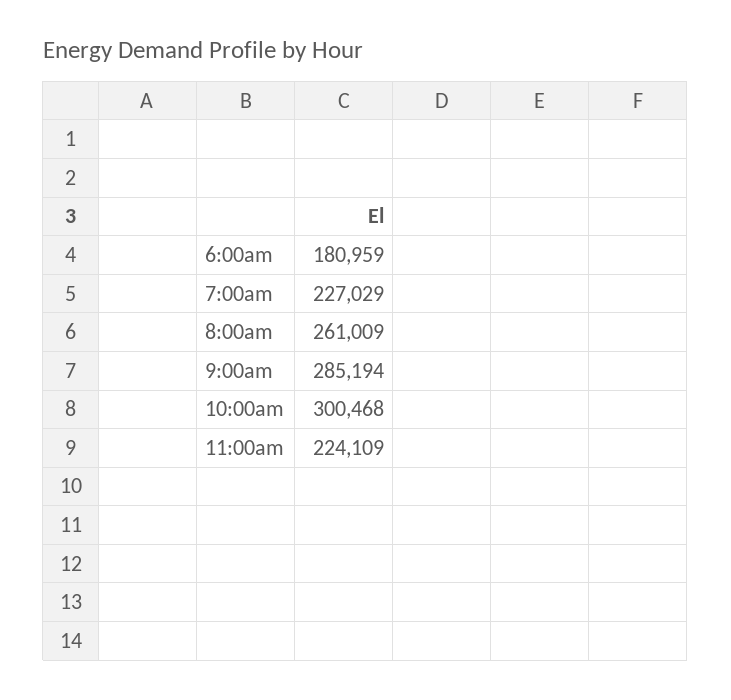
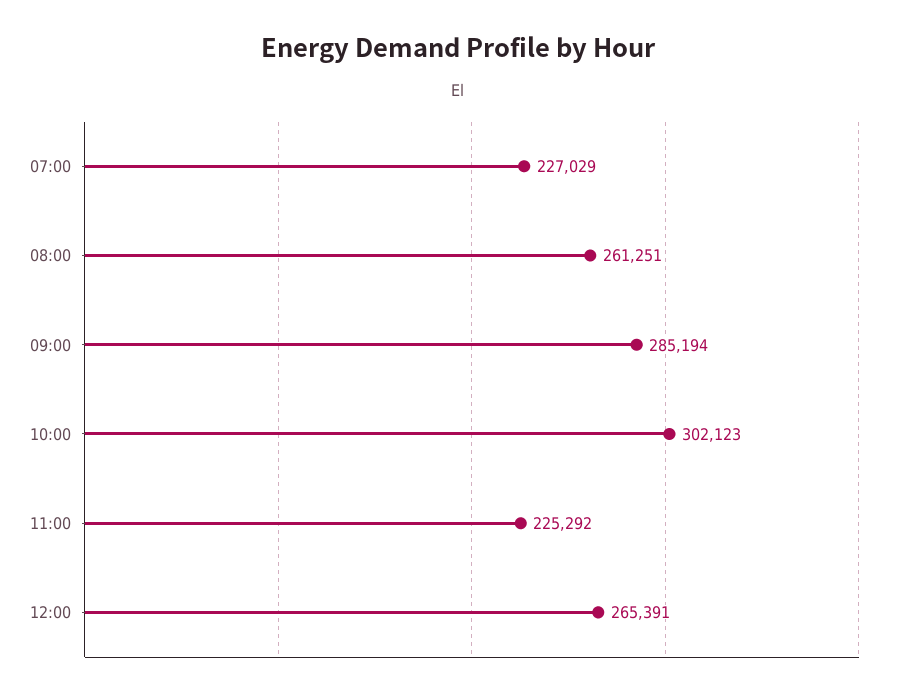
6:00am: 180959 -> none
8:00am: 261009 -> 261251
10:00am: 300468 -> 302123
11:00am: 224109 -> 225292
12:00: none -> 265391

